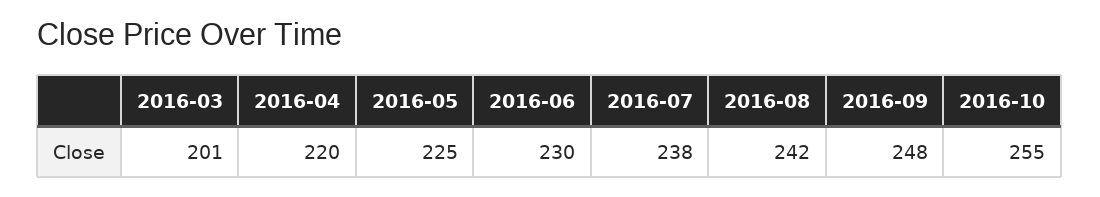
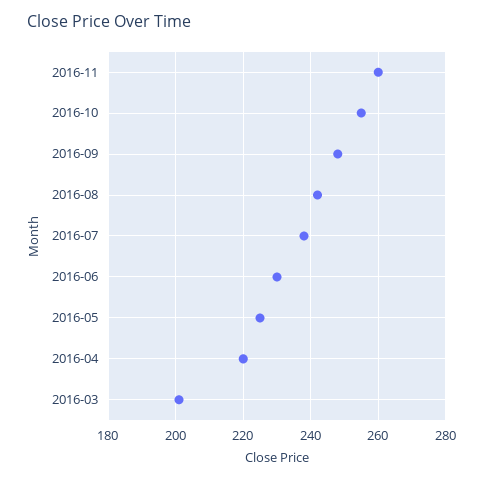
2016-11: none -> 260

